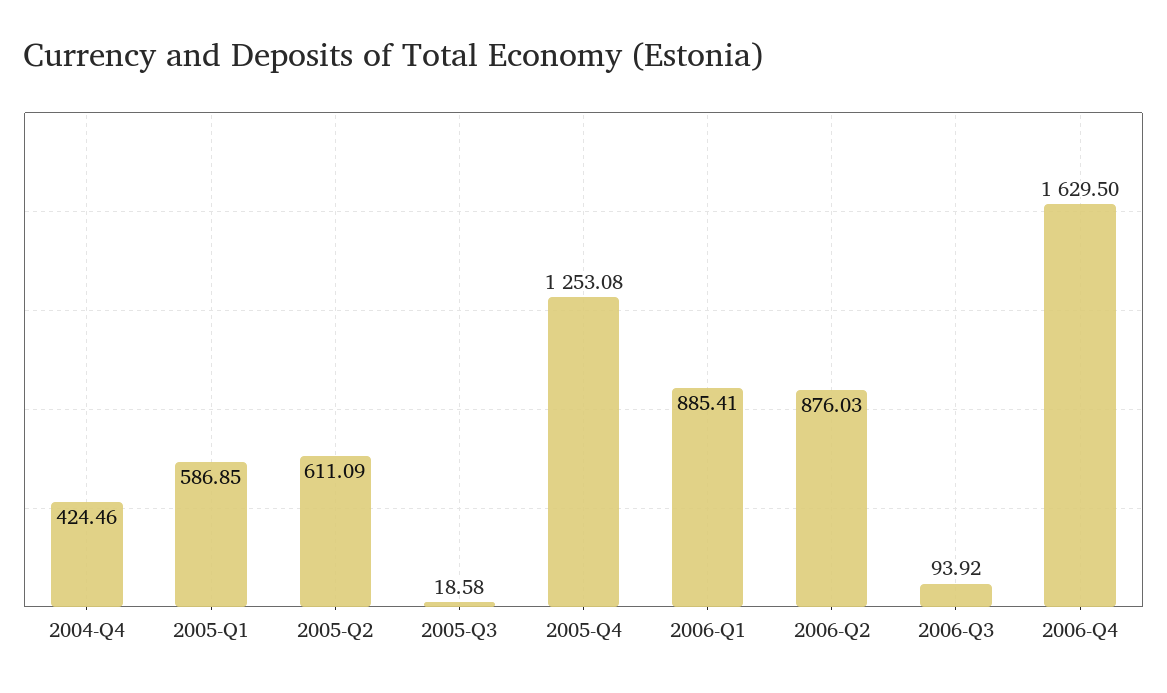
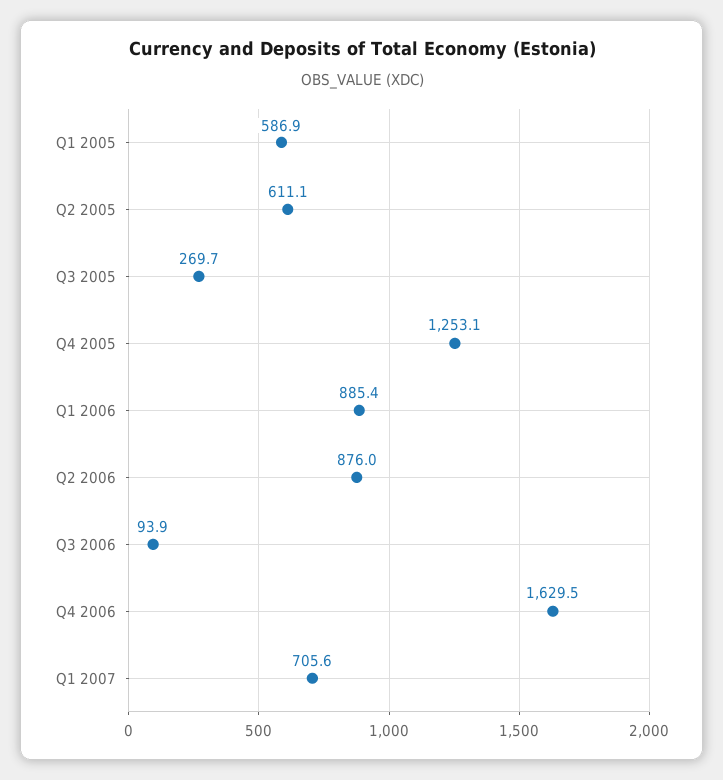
2004-Q4: 424.46 -> none
2005-Q3: 18.58 -> 269.7
Q1 2007: none -> 705.6

